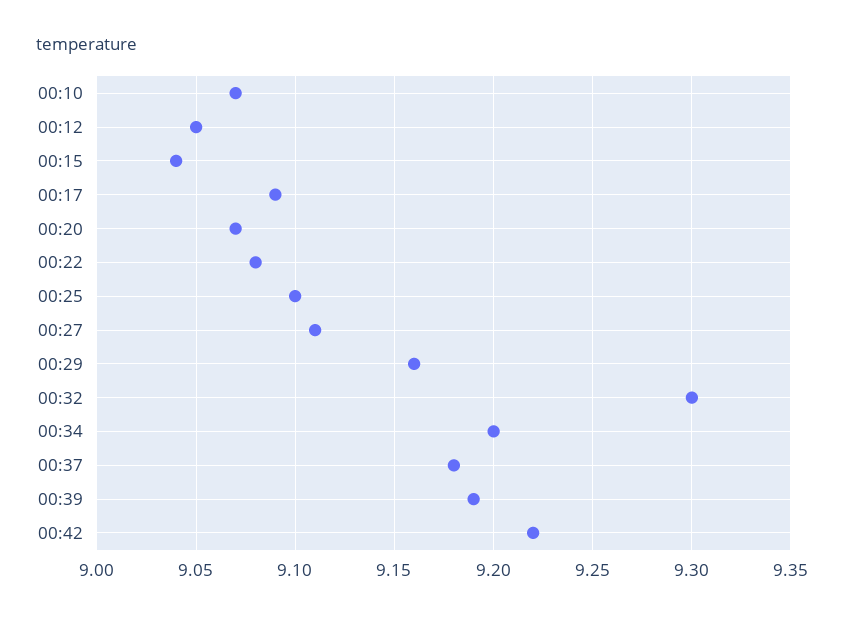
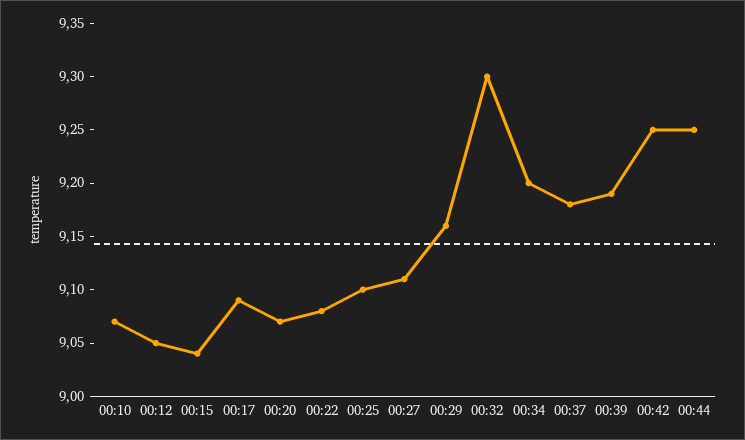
00:42: 9.22 -> 9.25
00:44: none -> 9.25

